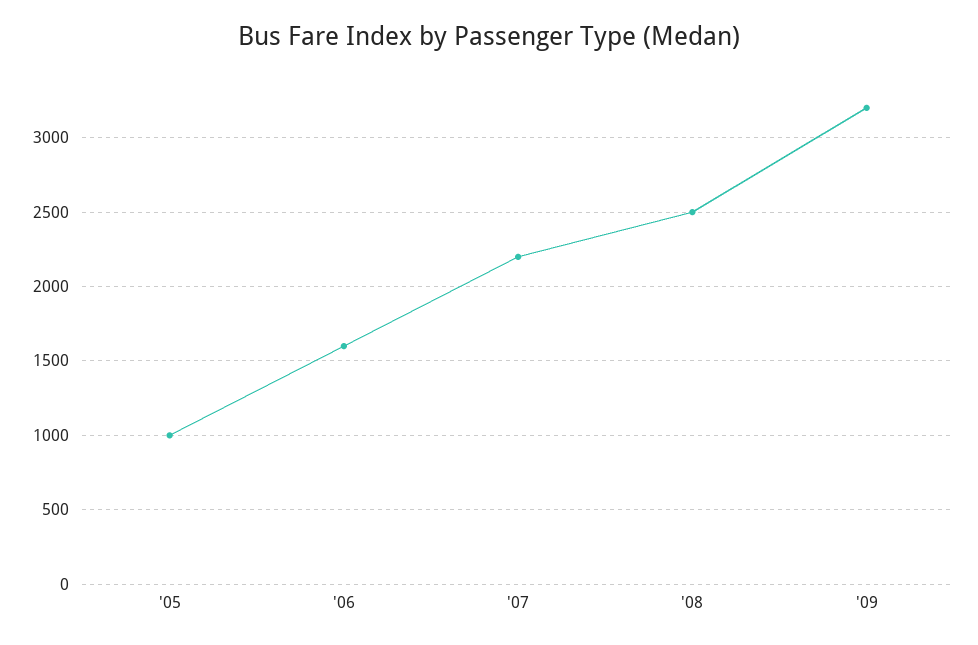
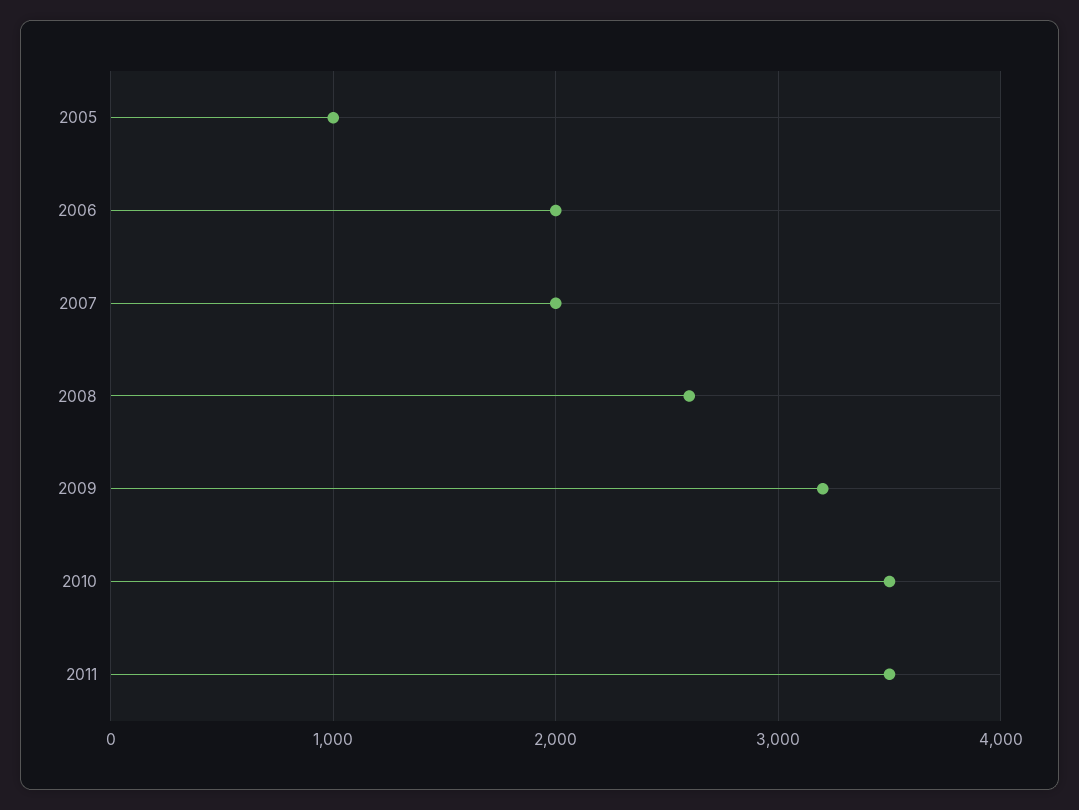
'06: 1600 -> 2000
'07: 2200 -> 2000
'08: 2500 -> 2600
2010: none -> 3500
2011: none -> 3500

